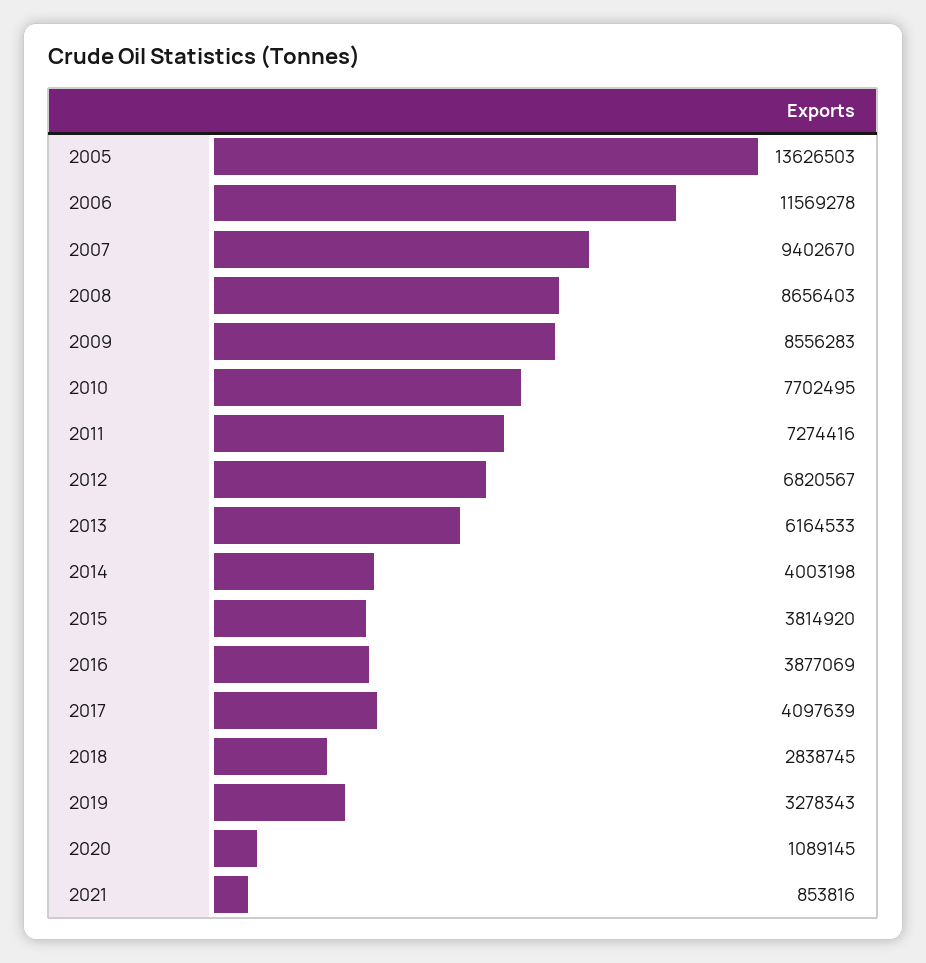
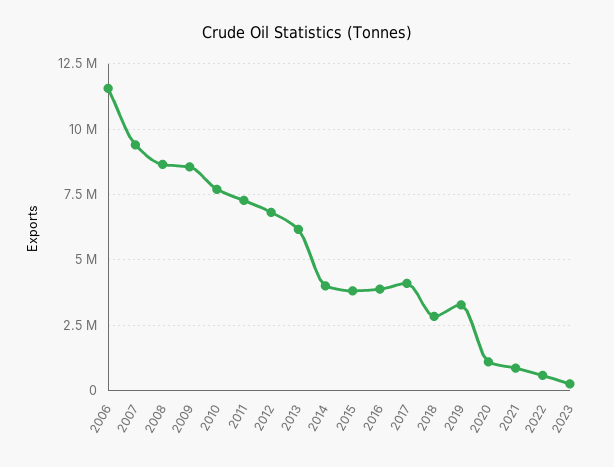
2005: 13626503 -> none
2022: none -> 500000
2023: none -> 250000

